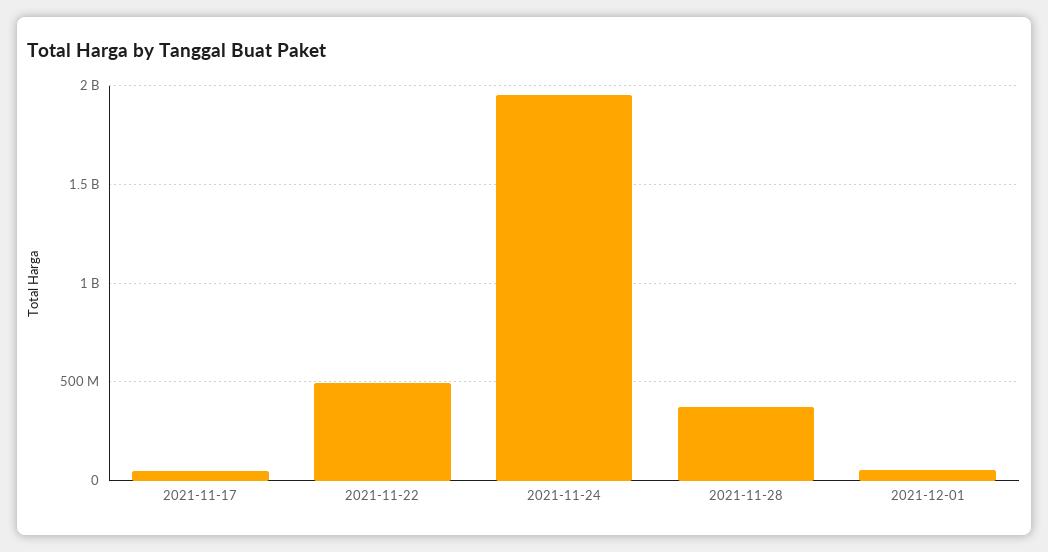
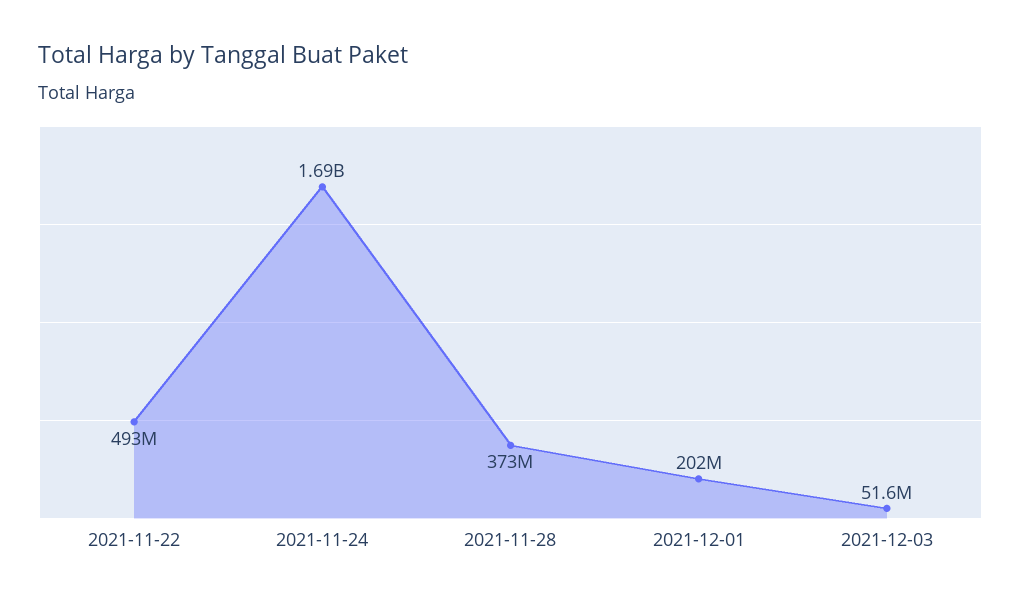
2021-11-17: 50000000 -> none
2021-11-24: 1950000000 -> 1690000000
2021-12-01: 50000000 -> 202000000
2021-12-03: none -> 51600000

